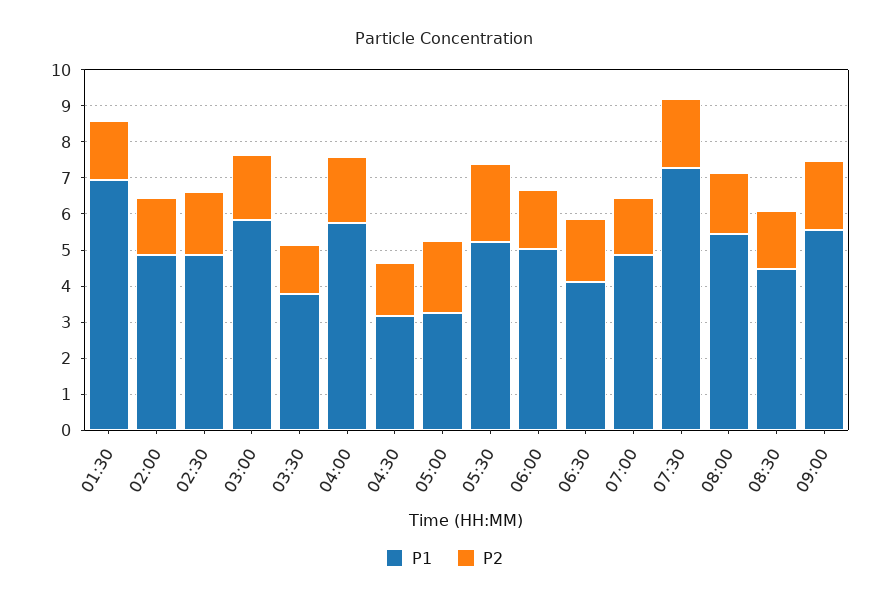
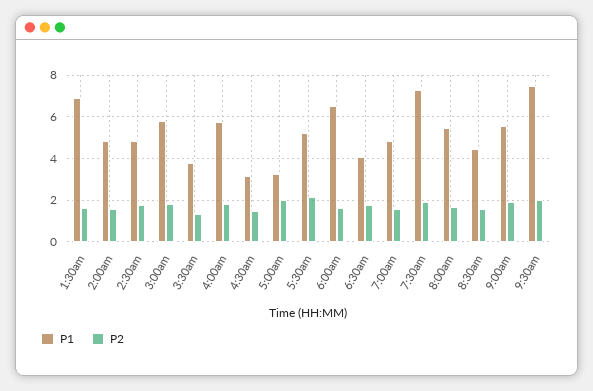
P1, 06:00: 5 -> 6.5
P1, 9:30am: none -> 7.5
P2, 9:30am: none -> 2

